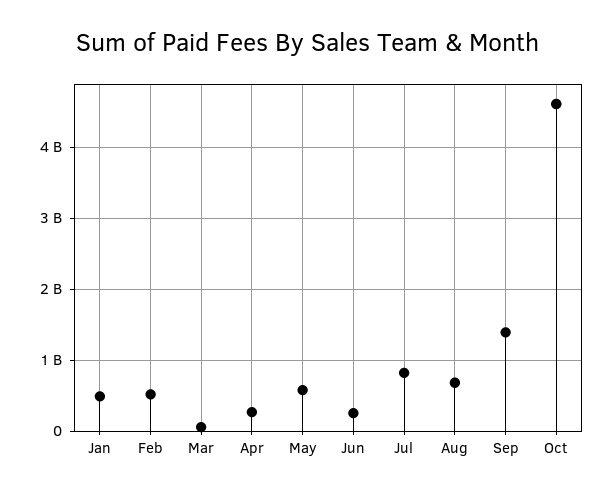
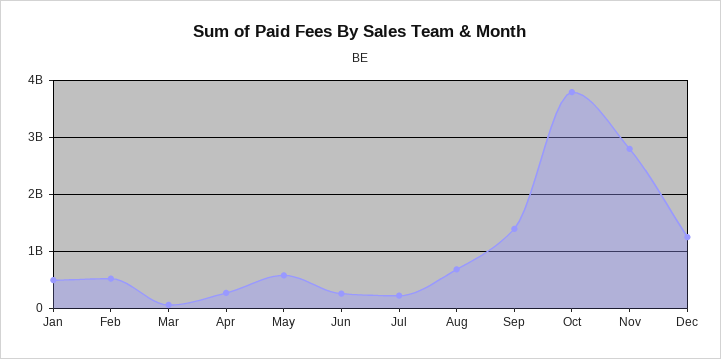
Jul: 800000000 -> 200000000
Oct: 4600000000 -> 3800000000
Nov: none -> 2800000000
Dec: none -> 1200000000

